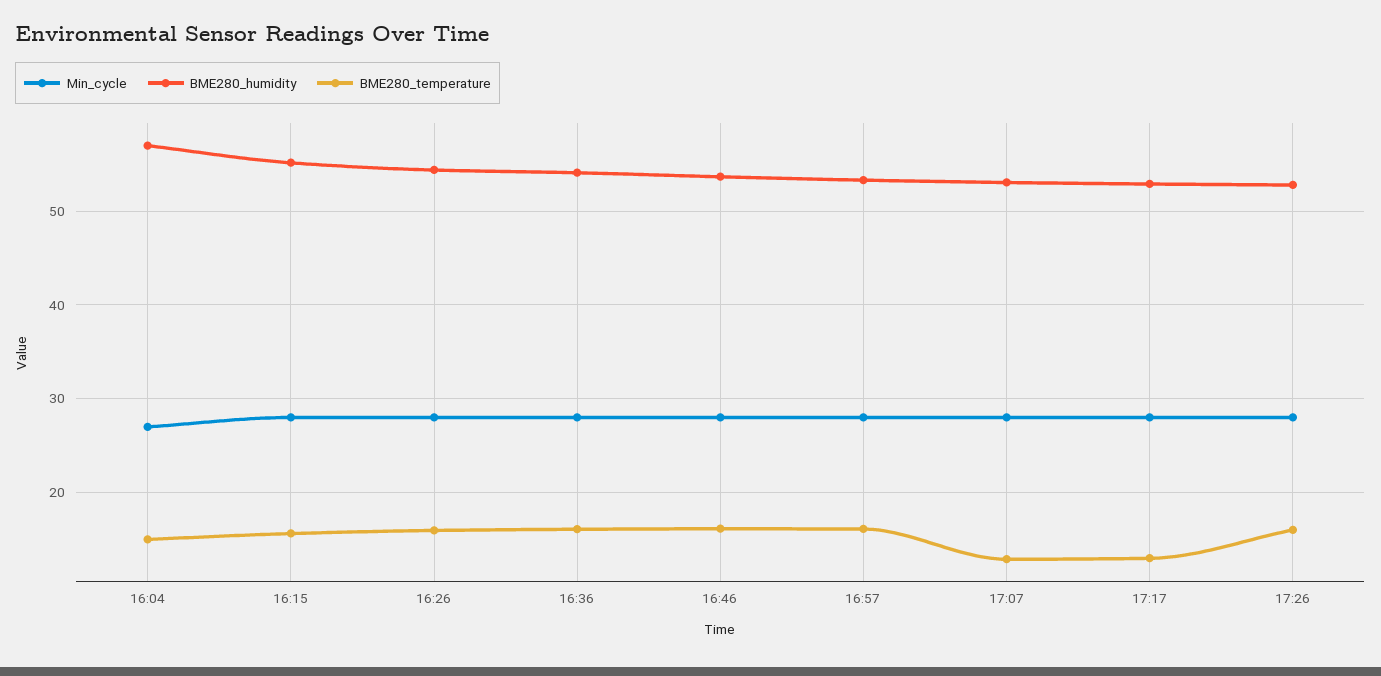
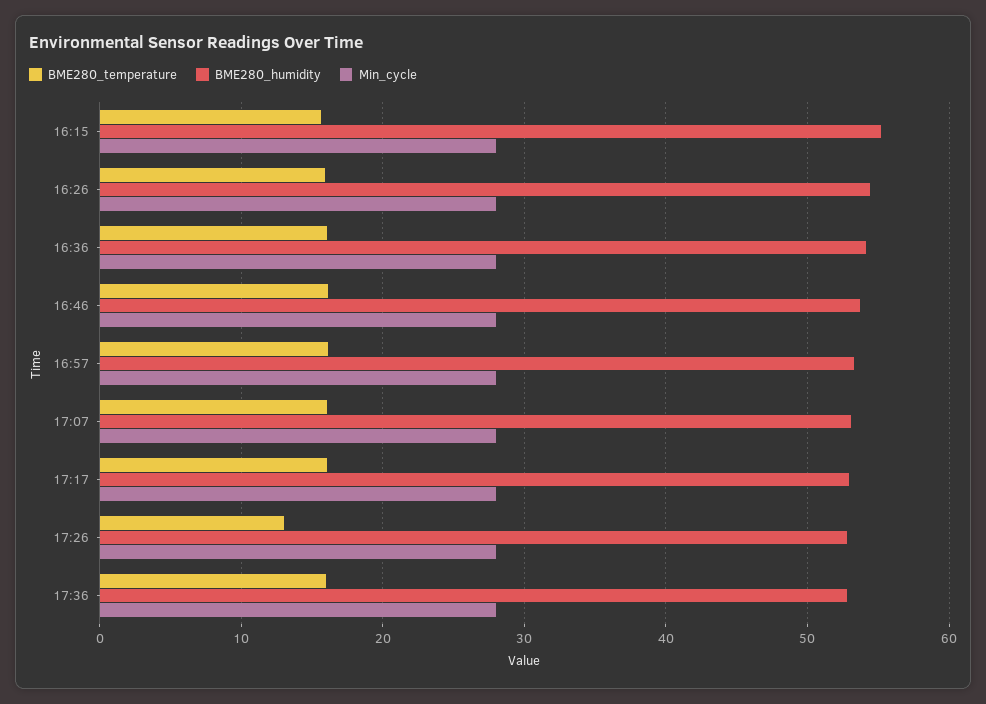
Min_cycle, 16:04: 27 -> none
BME280_humidity, 16:04: 57 -> none
BME280_temperature, 16:04: 15 -> none
BME280_temperature, 17:07: 13 -> 16
BME280_temperature, 17:17: 13 -> 16
BME280_temperature, 17:26: 16 -> 13
BME280_temperature, 17:36: none -> 16
BME280_humidity, 17:36: none -> 53
Min_cycle, 17:36: none -> 28

